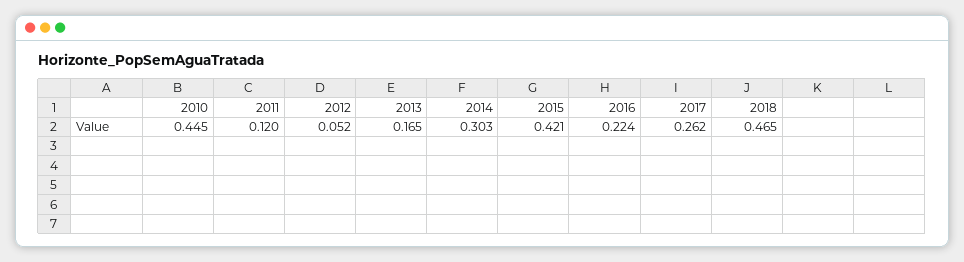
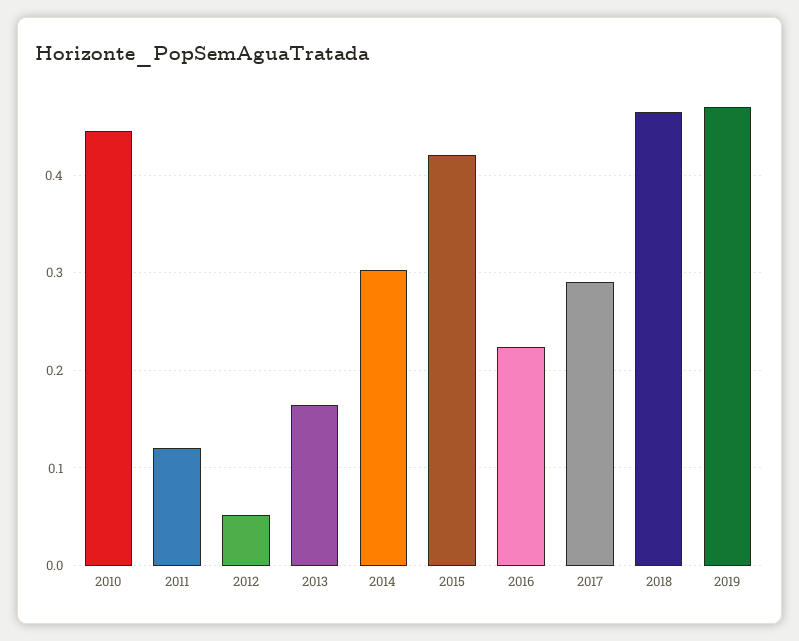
2017: 0.262 -> 0.29
2019: none -> 0.47

